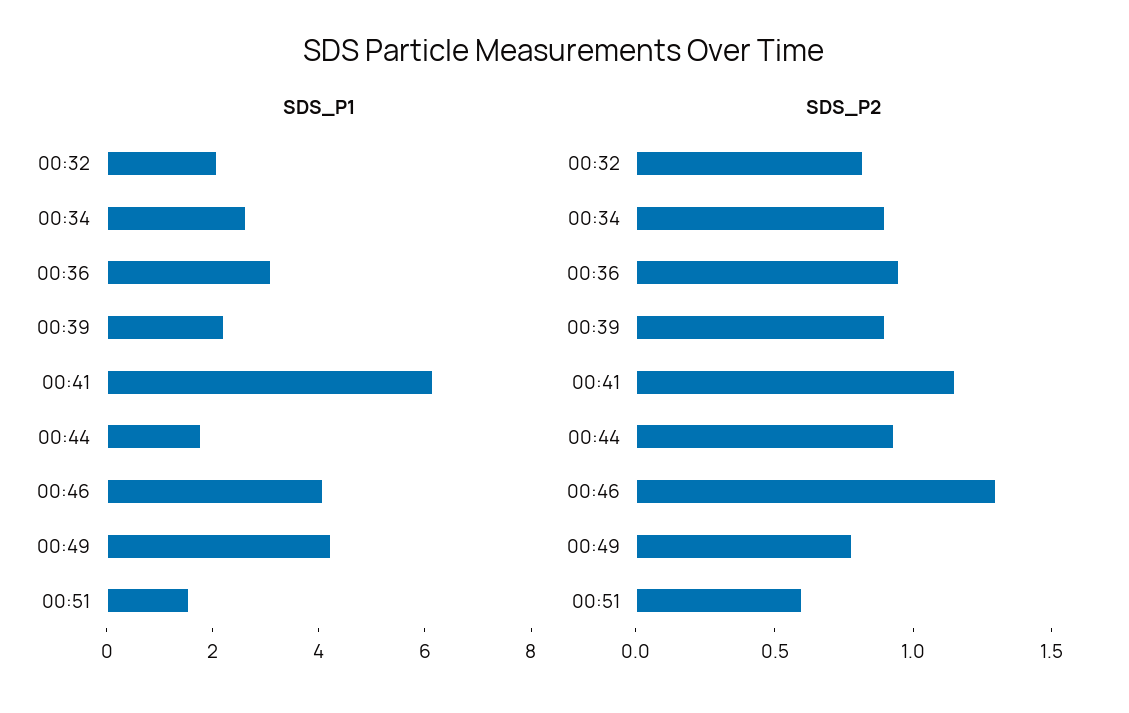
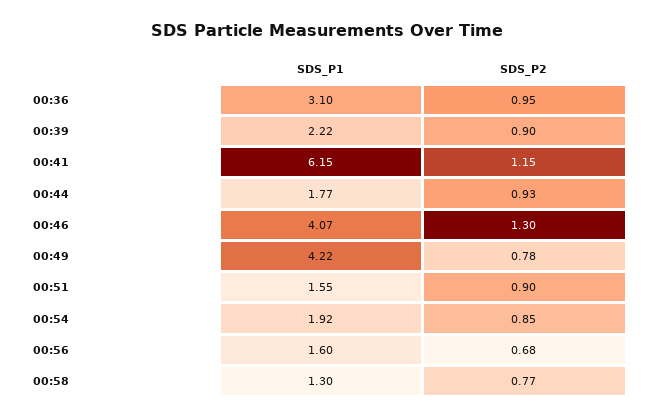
SDS_P1, 00:32: 2 -> none
SDS_P1, 00:34: 2.5 -> none
SDS_P2, 00:32: 0.8 -> none
SDS_P2, 00:34: 0.9 -> none
SDS_P2, 00:51: 0.6 -> 0.9
SDS_P1, 00:54: none -> 1.92
SDS_P2, 00:54: none -> 0.85
SDS_P1, 00:56: none -> 1.6
SDS_P2, 00:56: none -> 0.68
SDS_P1, 00:58: none -> 1.3
SDS_P2, 00:58: none -> 0.77

